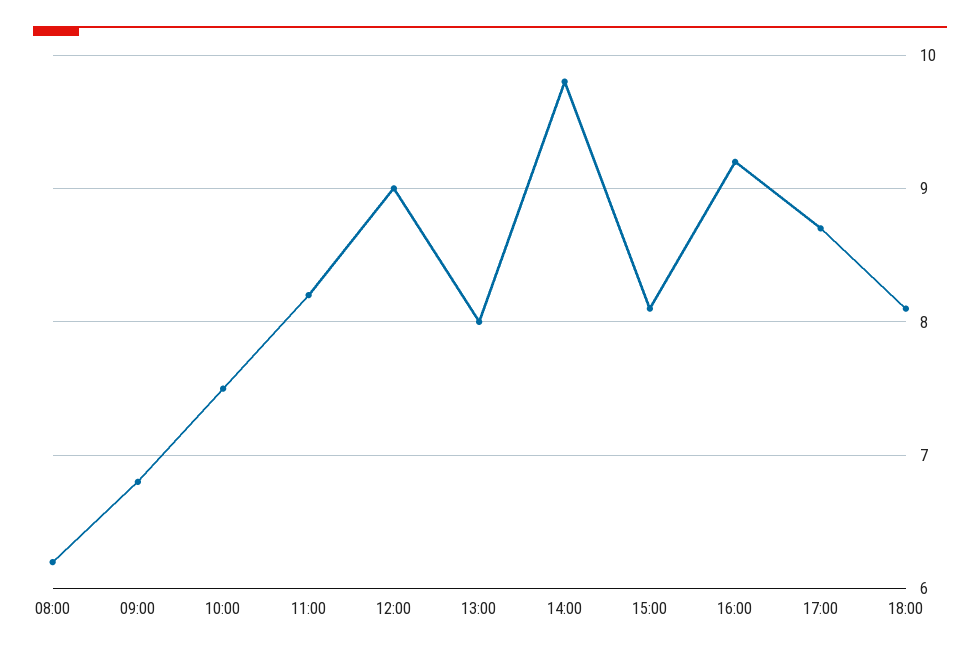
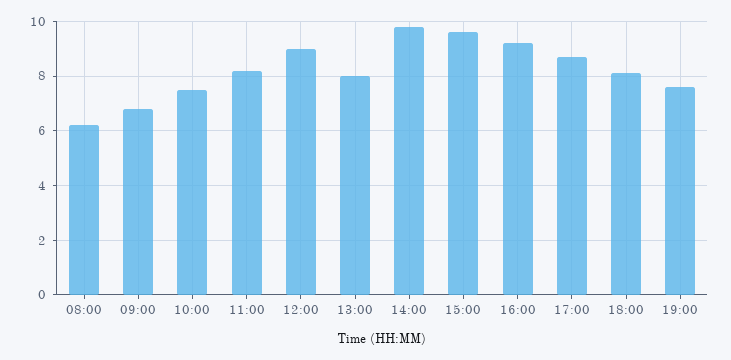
15:00: 8.1 -> 9.5
19:00: none -> 7.5

